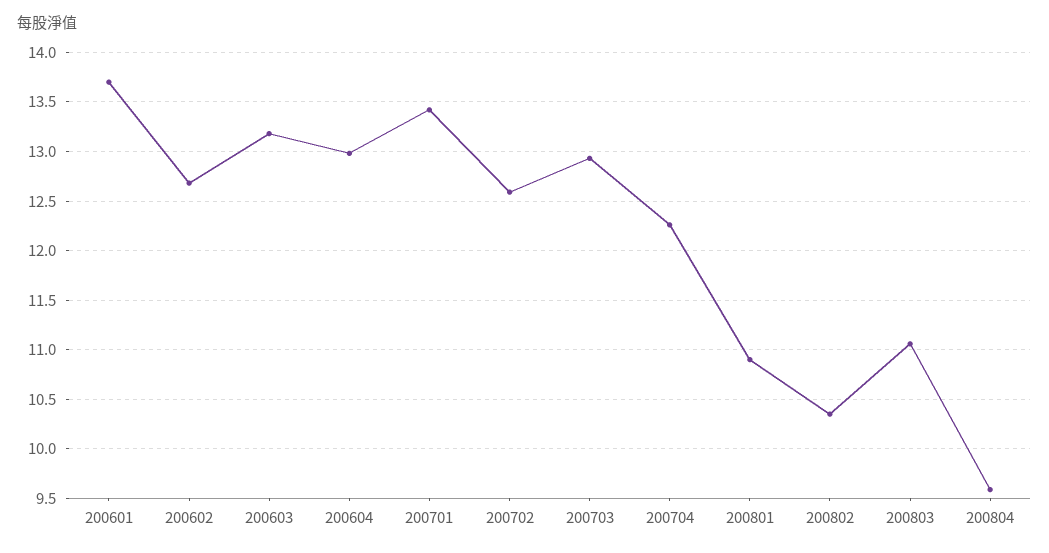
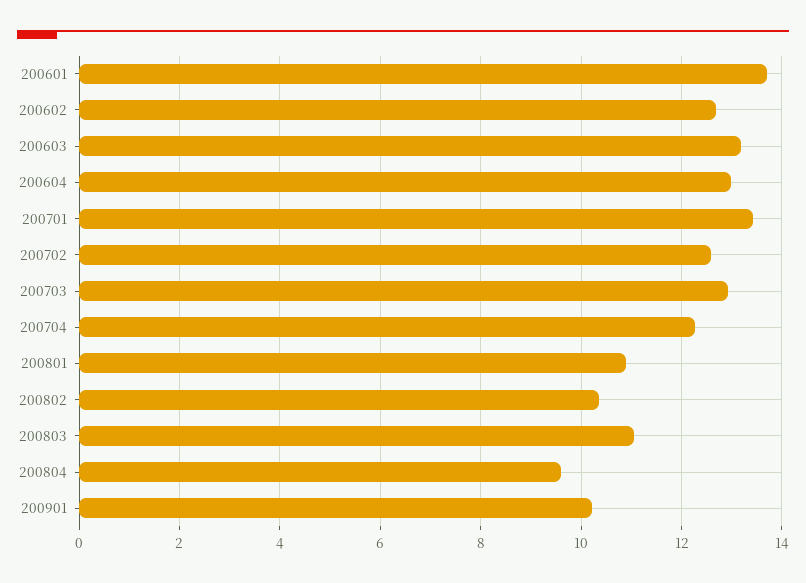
200901: none -> 10.2

